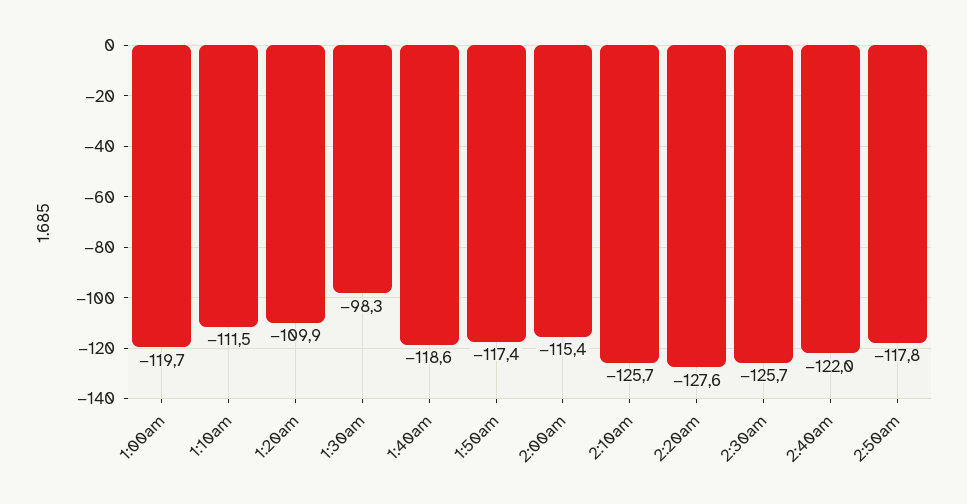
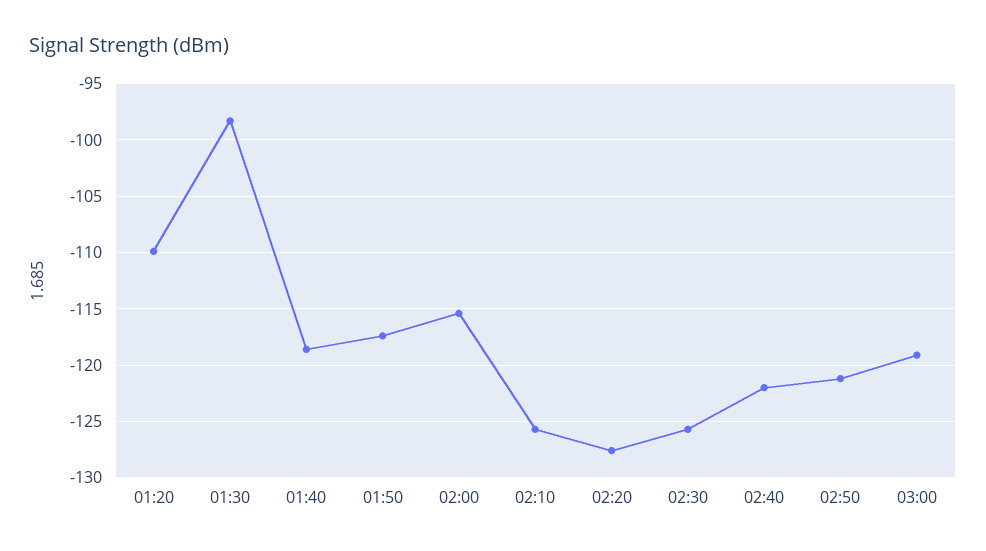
1:00am: -119.7 -> none
1:10am: -111.5 -> none
2:50am: -117.8 -> -121
03:00: none -> -119

